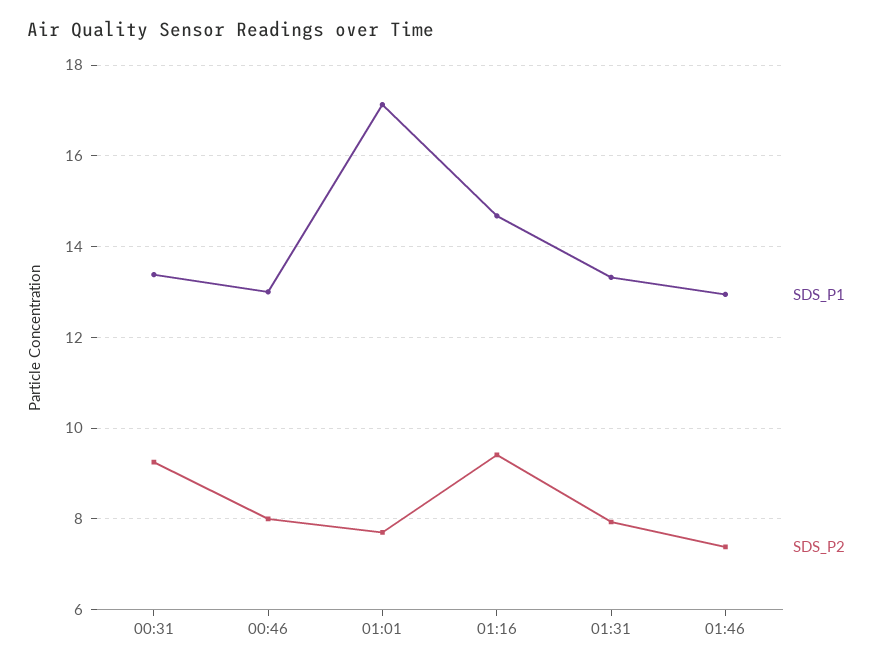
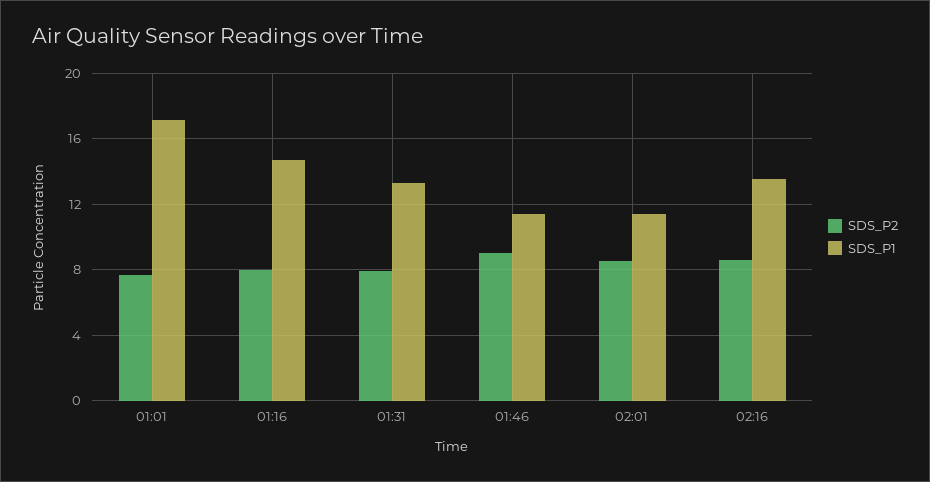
SDS_P1, 00:31: 13.4 -> none
SDS_P2, 00:31: 9.2 -> none
SDS_P1, 00:46: 13 -> none
SDS_P2, 00:46: 8 -> none
SDS_P2, 01:16: 9.4 -> 8
SDS_P1, 01:46: 13 -> 11.5
SDS_P2, 01:46: 7.4 -> 9
SDS_P2, 02:01: none -> 8.5
SDS_P1, 02:01: none -> 11.5
SDS_P2, 02:16: none -> 8.5
SDS_P1, 02:16: none -> 13.5

